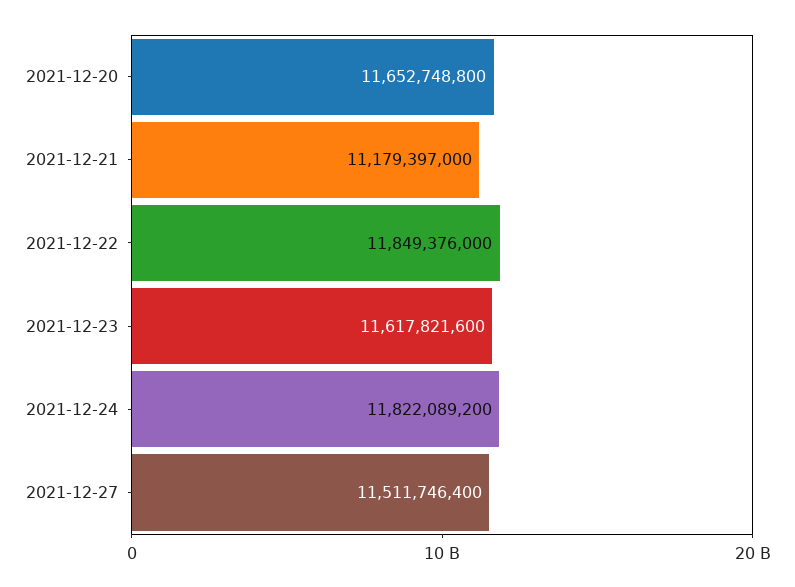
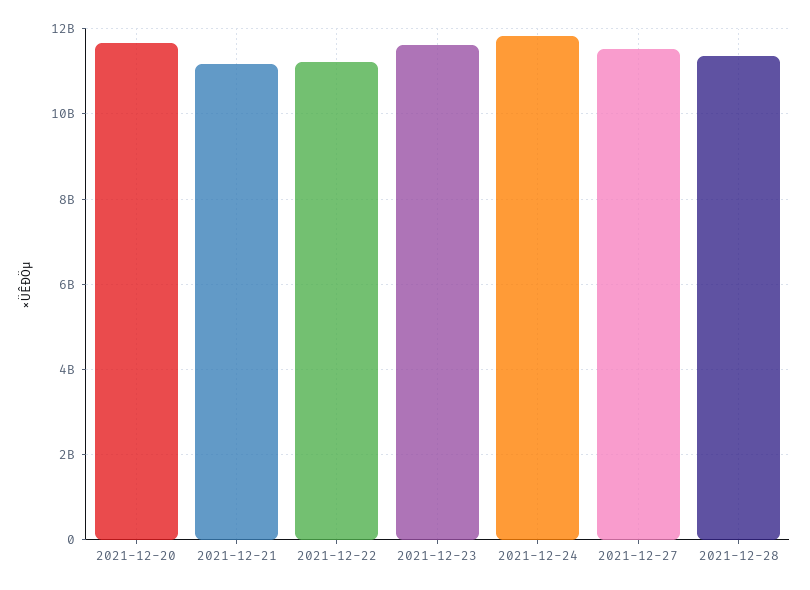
2021-12-22: 11849376000 -> 11200000000
2021-12-28: none -> 11400000000

